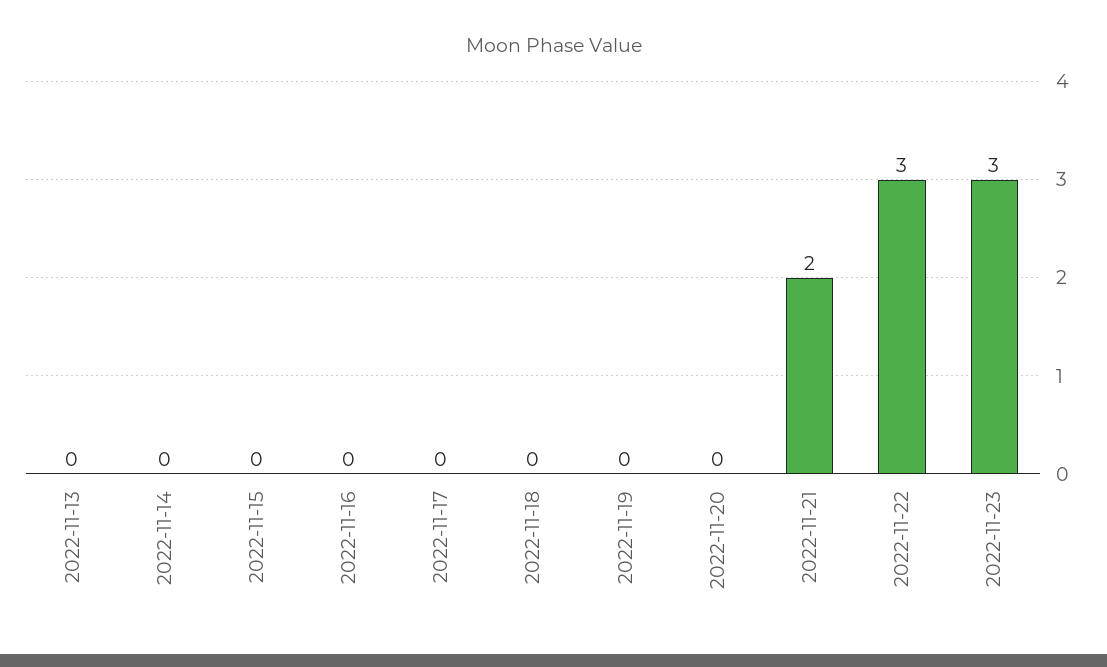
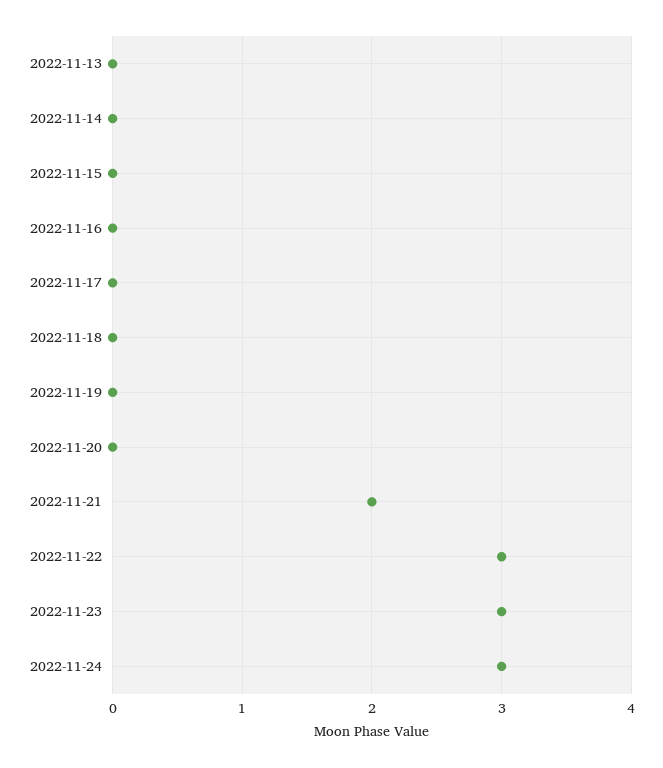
2022-11-24: none -> 3

